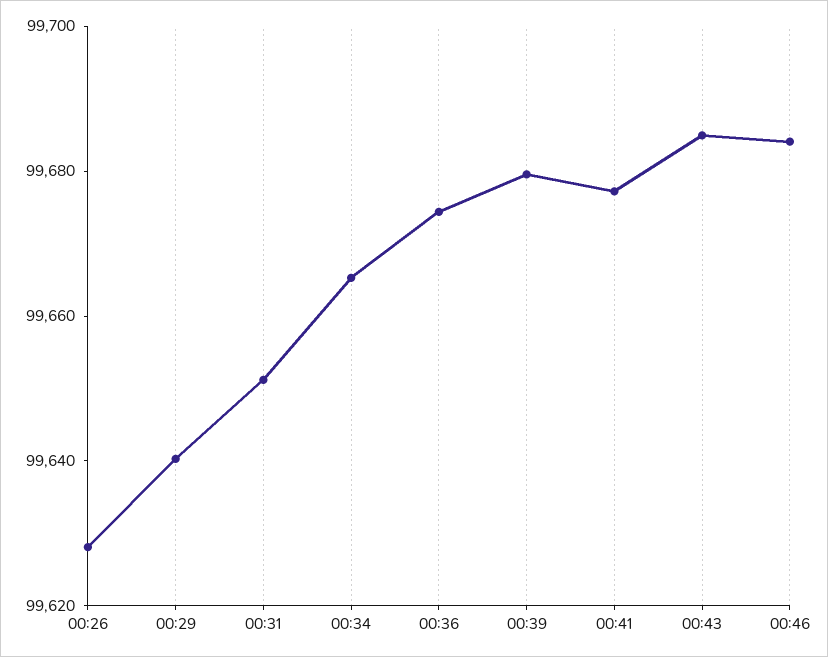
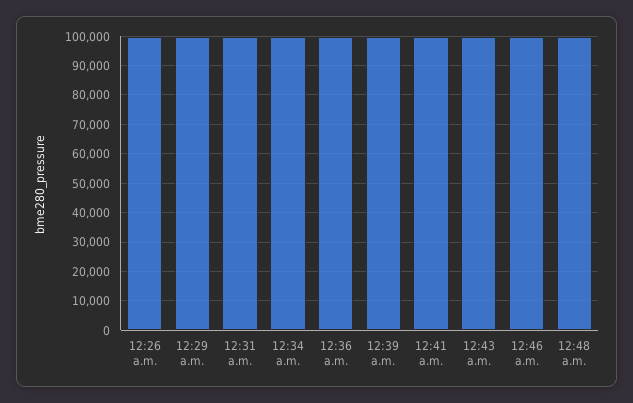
12:48 a.m.: none -> 100000

